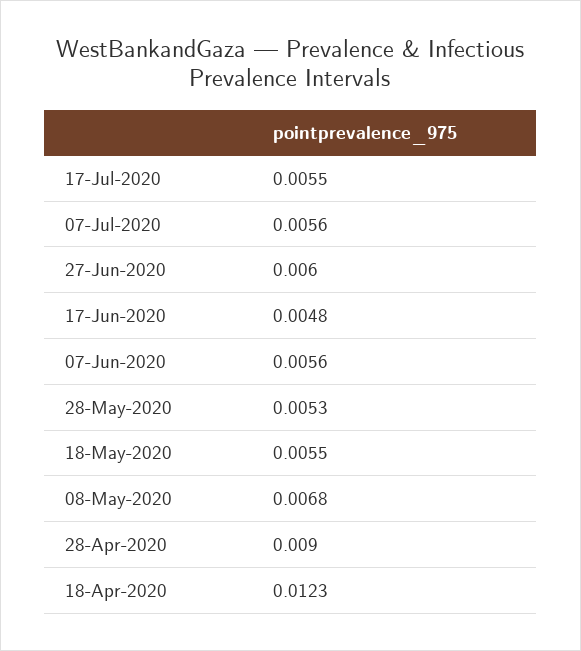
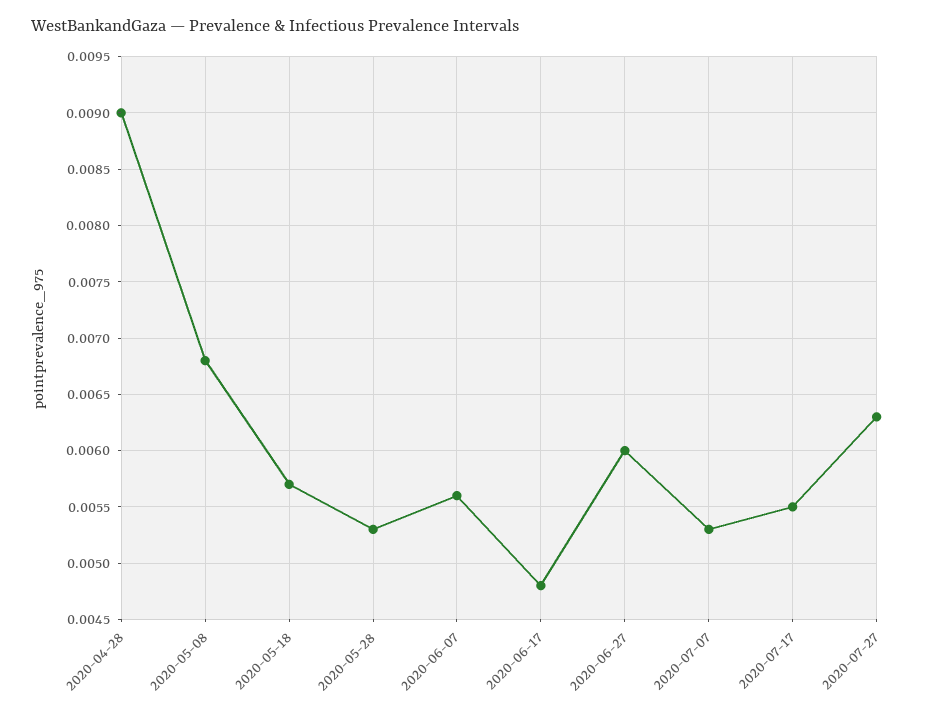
07-Jul-2020: 0.0056 -> 0.0053
18-May-2020: 0.0055 -> 0.0057
18-Apr-2020: 0.0123 -> none
2020-07-27: none -> 0.0063

